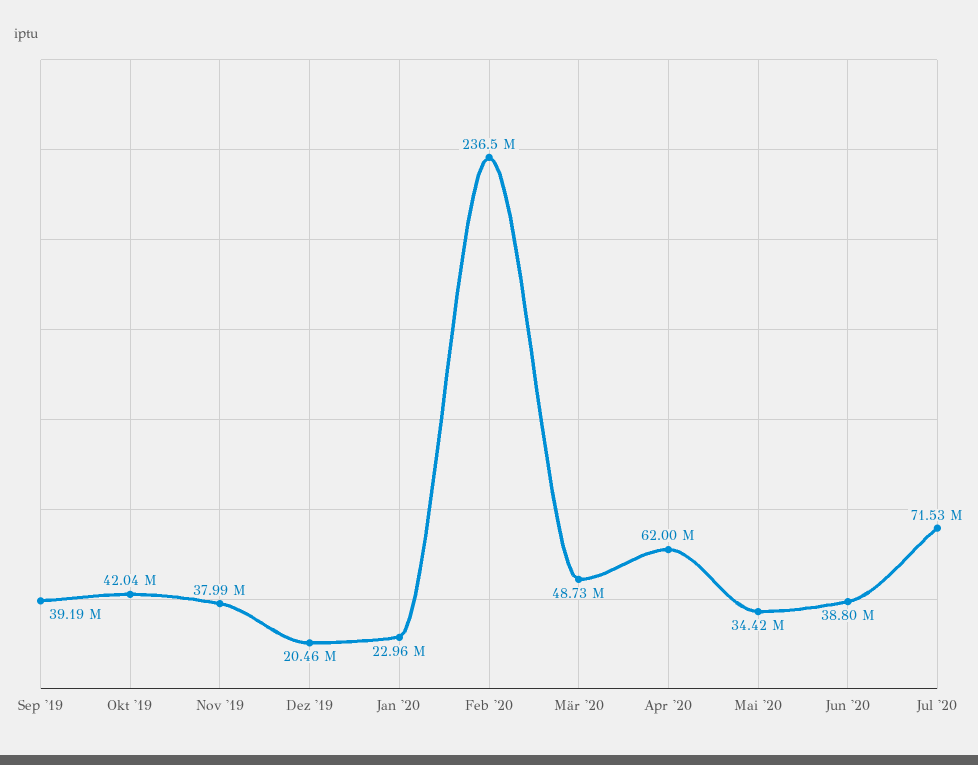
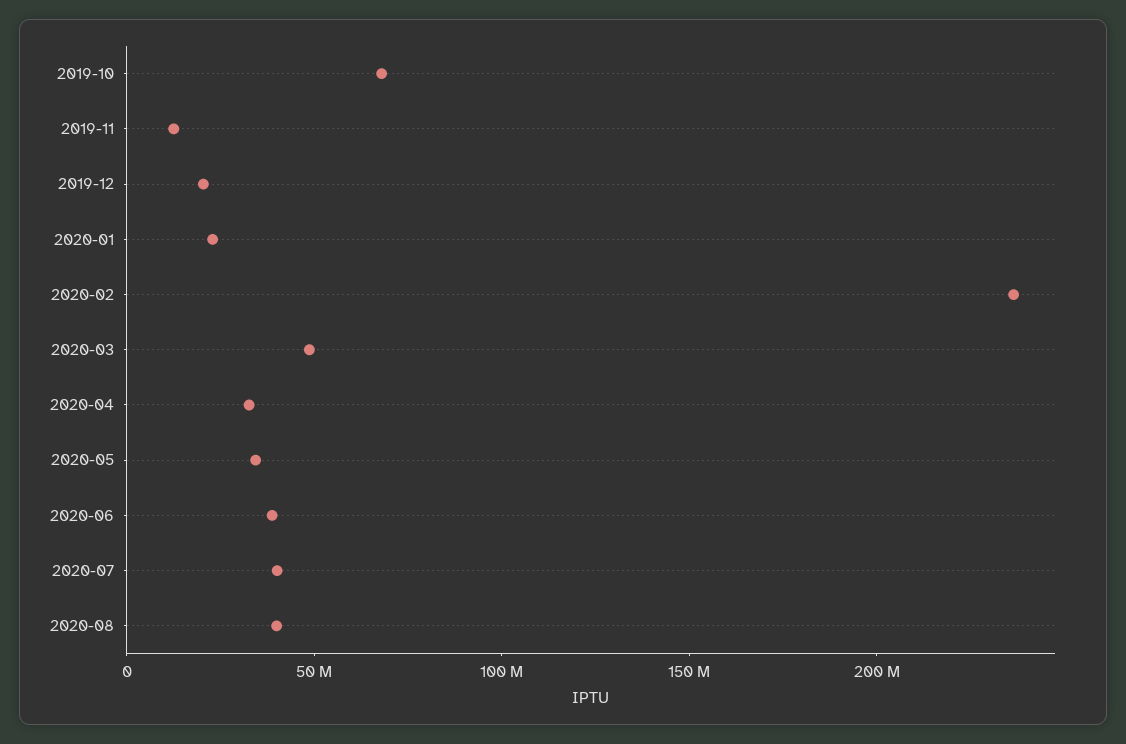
Sep '19: 39190000 -> none
Okt '19: 42040000 -> 70000000
Nov '19: 37990000 -> 10000000
Apr '20: 62000000 -> 30000000
Jul '20: 71530000 -> 40000000
2020-08: none -> 40000000

